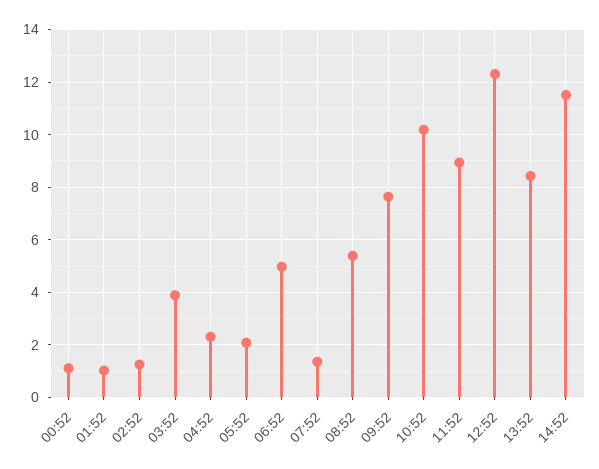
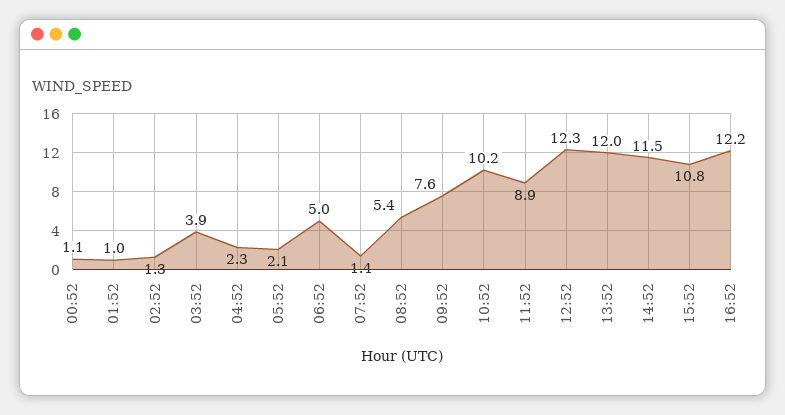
13:52: 8.5 -> 12
15:52: none -> 10.8
16:52: none -> 12.2

